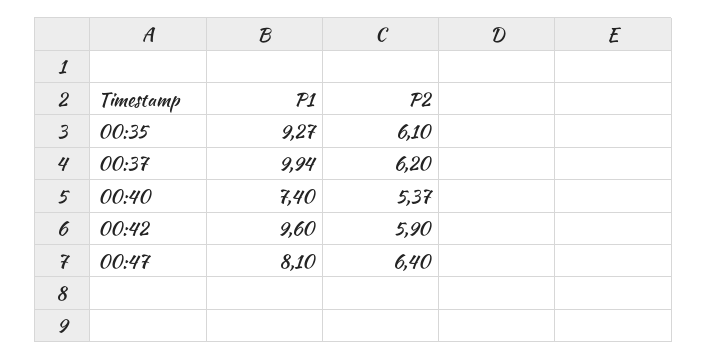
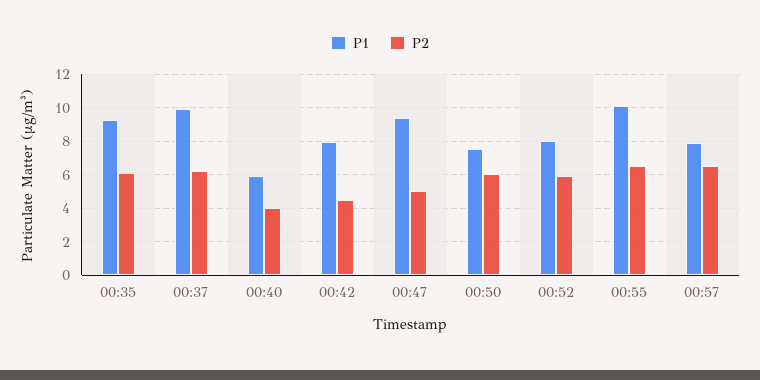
P1, 00:40: 7.4 -> 6
P2, 00:40: 5.37 -> 4
P1, 00:42: 9.6 -> 8
P2, 00:42: 5.9 -> 4.5
P1, 00:47: 8.1 -> 9.5
P2, 00:47: 6.4 -> 5
P1, 00:50: none -> 7.5
P2, 00:50: none -> 6
P1, 00:52: none -> 8
P2, 00:52: none -> 6
P1, 00:55: none -> 10
P2, 00:55: none -> 6.5
P1, 00:57: none -> 8
P2, 00:57: none -> 6.5

